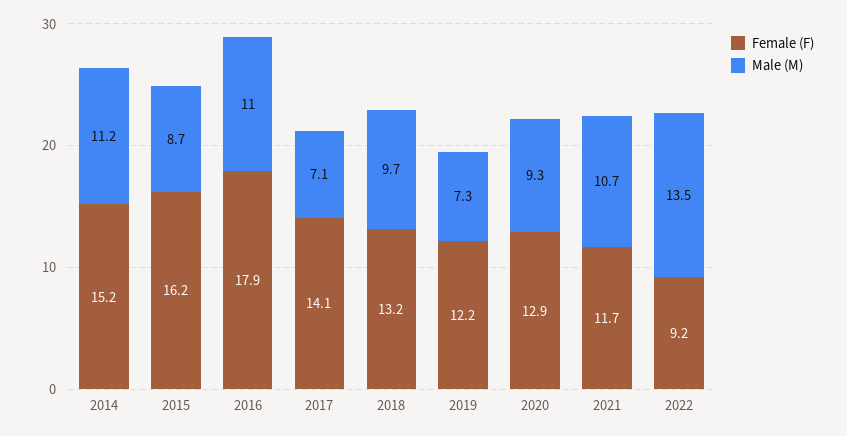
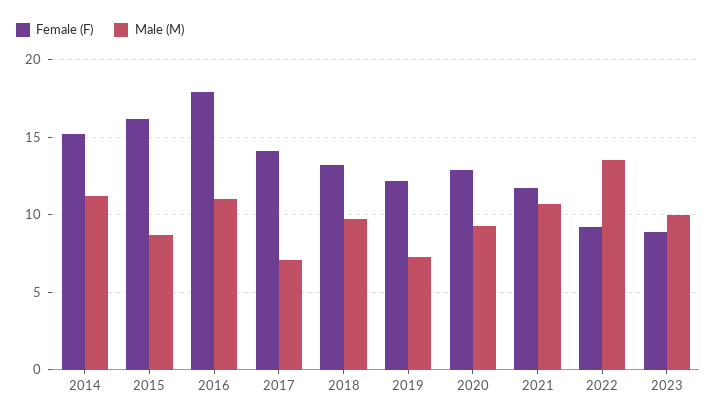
Female (F), 2023: none -> 9
Male (M), 2023: none -> 10

